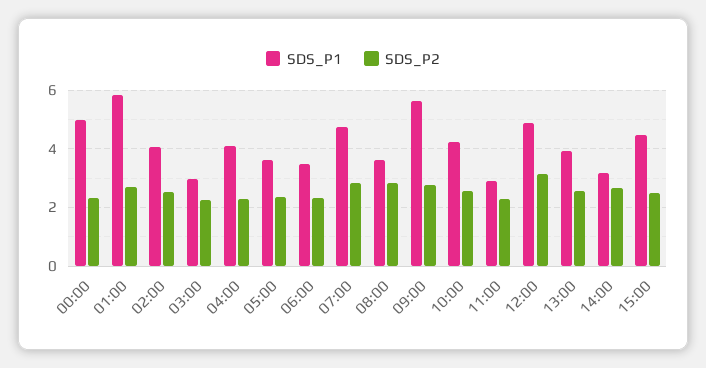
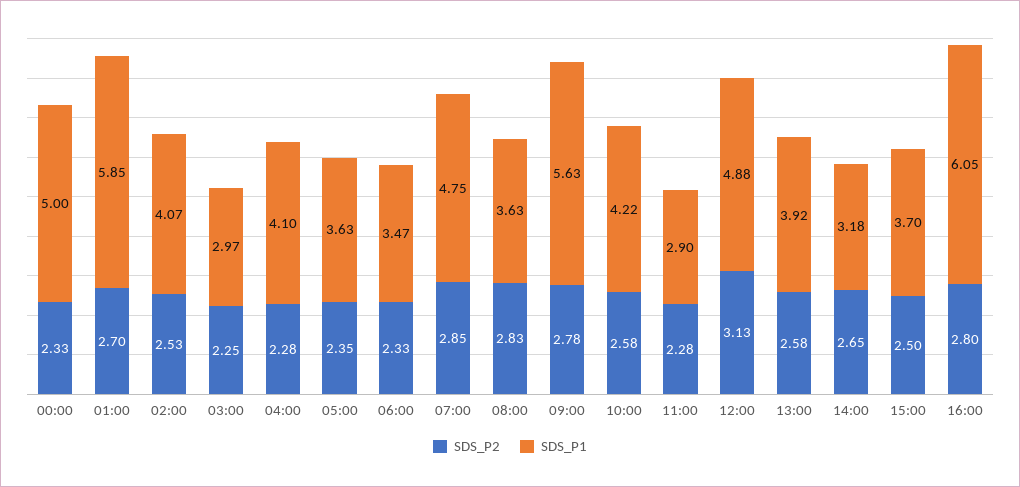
SDS_P1, 15:00: 4.5 -> 3.7
SDS_P2, 16:00: none -> 2.8
SDS_P1, 16:00: none -> 6.05

